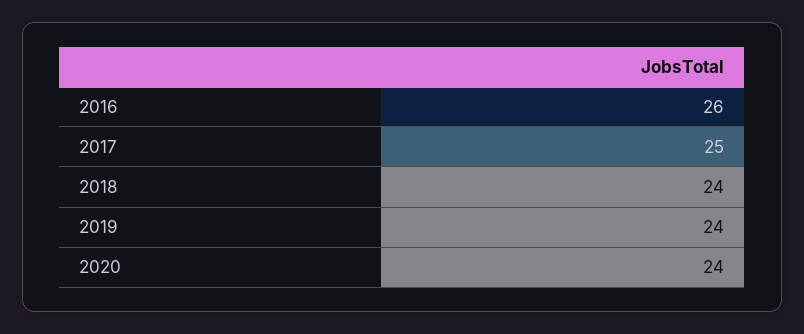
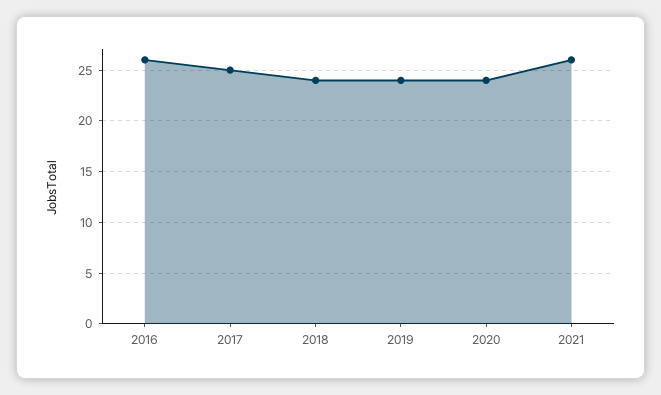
2021: none -> 26

